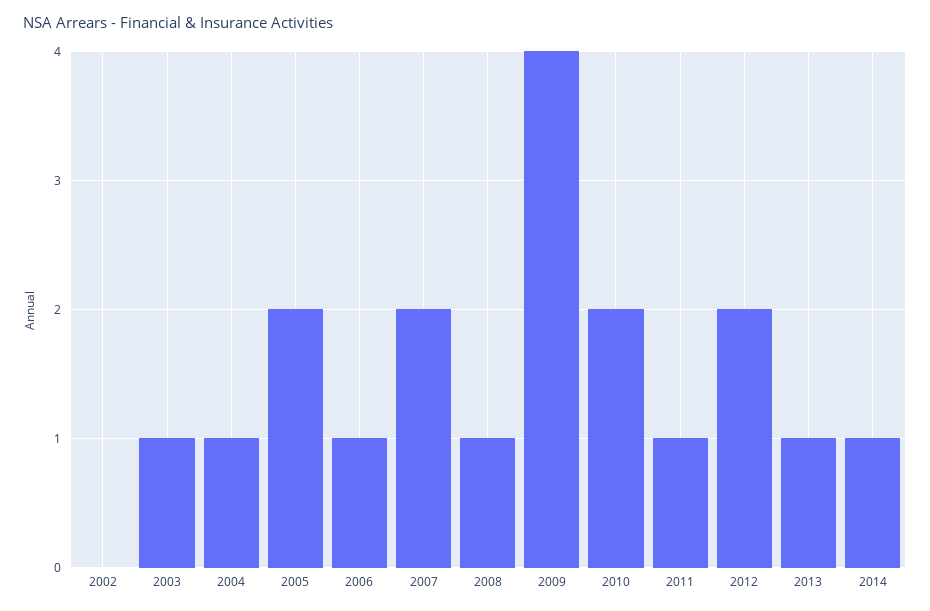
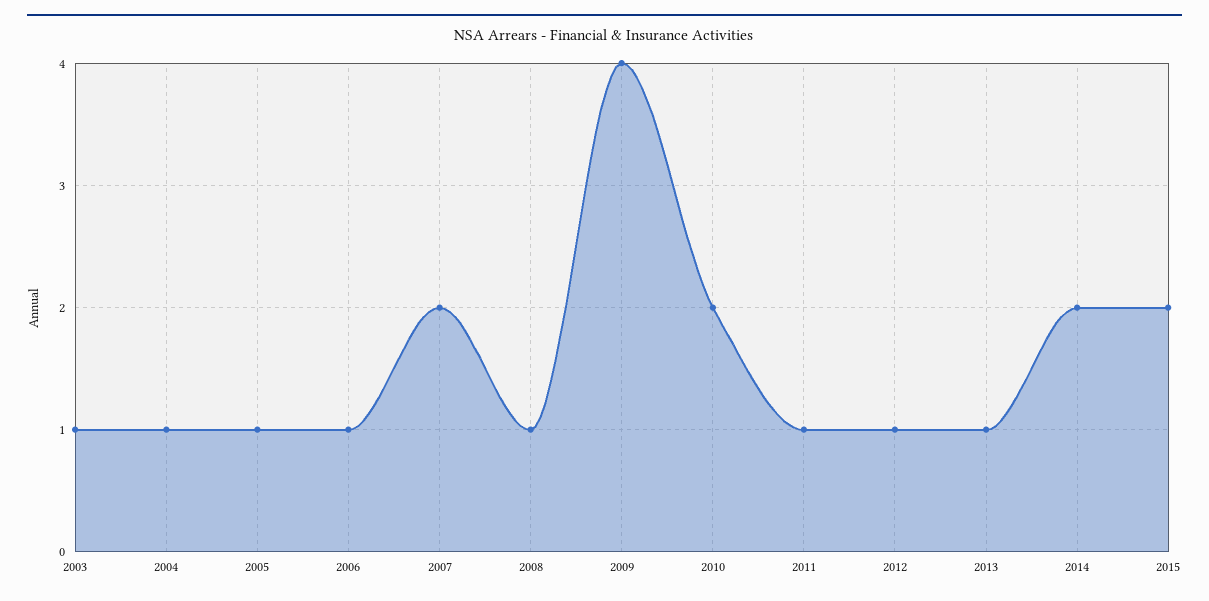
2002: 0 -> none
2005: 2 -> 1
2012: 2 -> 1
2014: 1 -> 2
2015: none -> 2

